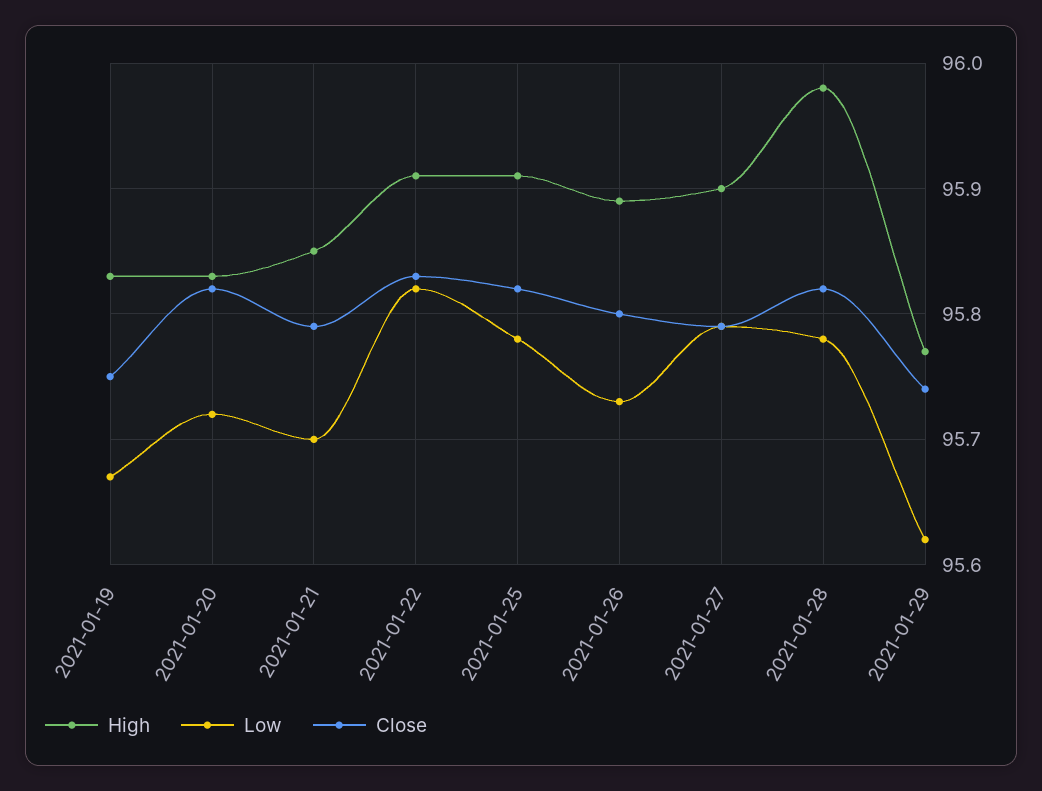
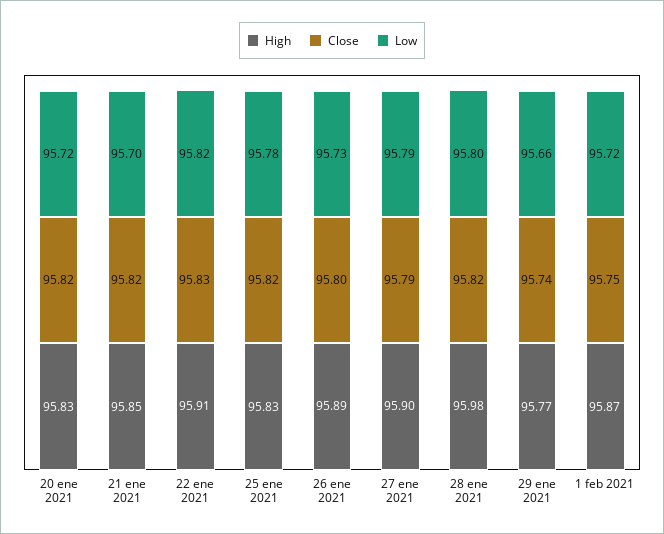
High, 2021-01-19: 95.83 -> none
Low, 2021-01-19: 95.67 -> none
Close, 2021-01-19: 95.75 -> none
Close, 2021-01-21: 95.79 -> 95.82
High, 2021-01-25: 95.91 -> 95.83
Low, 2021-01-28: 95.78 -> 95.8
Low, 2021-01-29: 95.62 -> 95.66
High, 1 feb 2021: none -> 95.87
Close, 1 feb 2021: none -> 95.75
Low, 1 feb 2021: none -> 95.72

